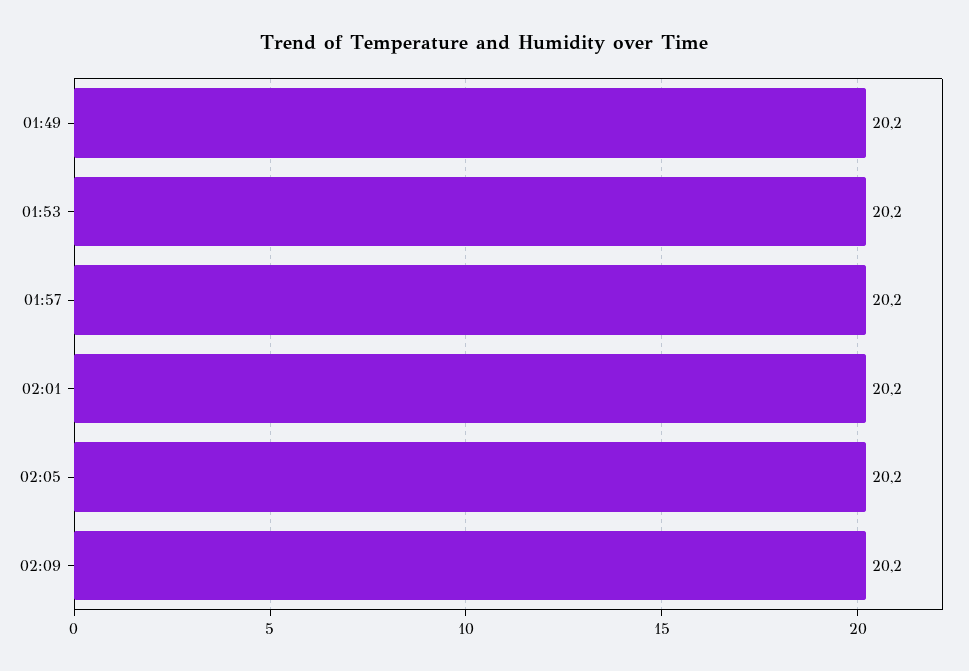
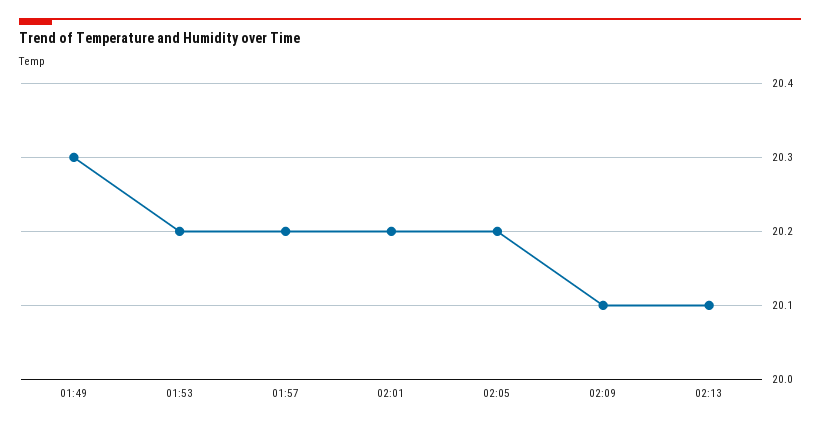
01:49: 20.2 -> 20.3
02:09: 20.2 -> 20.1
02:13: none -> 20.1

